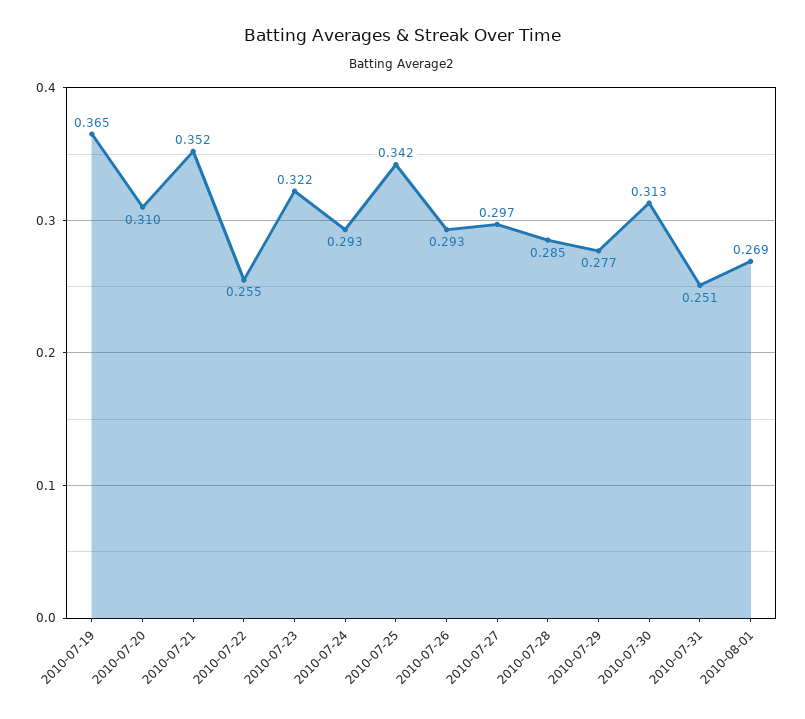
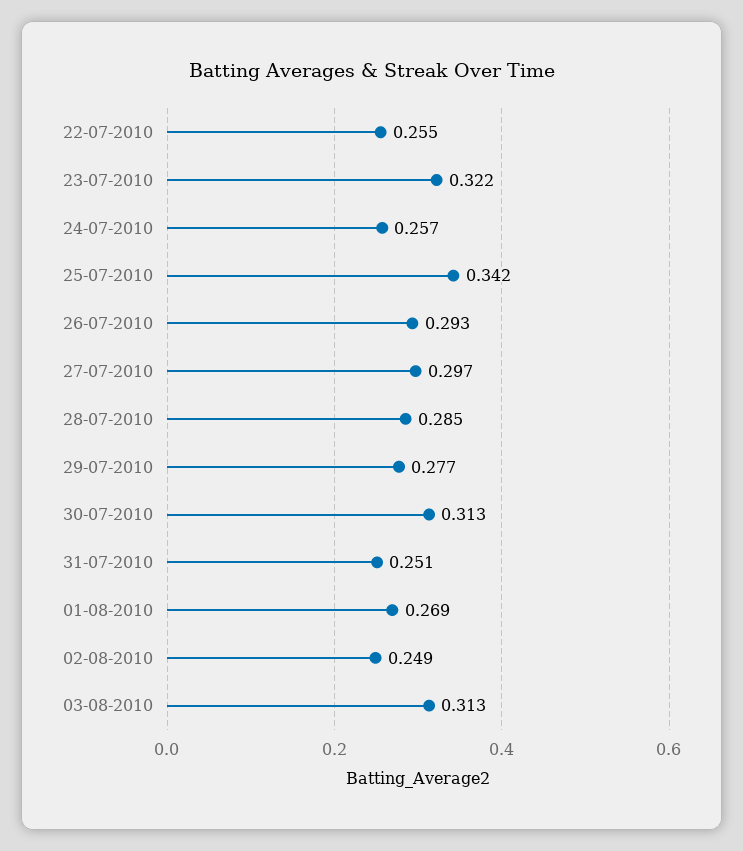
2010-07-19: 0.365 -> none
2010-07-20: 0.31 -> none
2010-07-21: 0.352 -> none
2010-07-24: 0.293 -> 0.257
02-08-2010: none -> 0.249
03-08-2010: none -> 0.313

